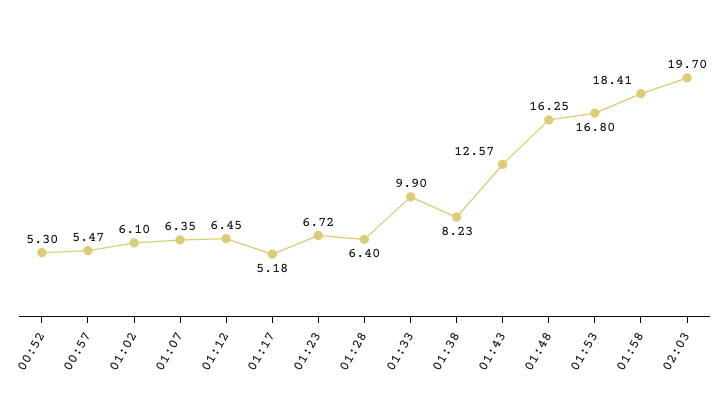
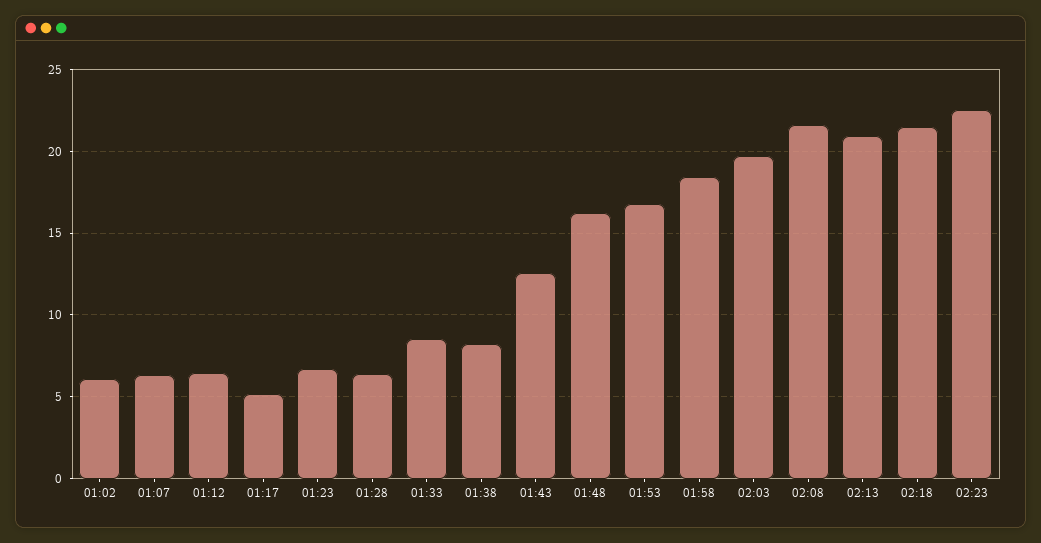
00:52: 5.3 -> none
00:57: 5.47 -> none
01:33: 9.9 -> 8.5
02:08: none -> 21.5
02:13: none -> 21
02:18: none -> 21.5
02:23: none -> 22.5

